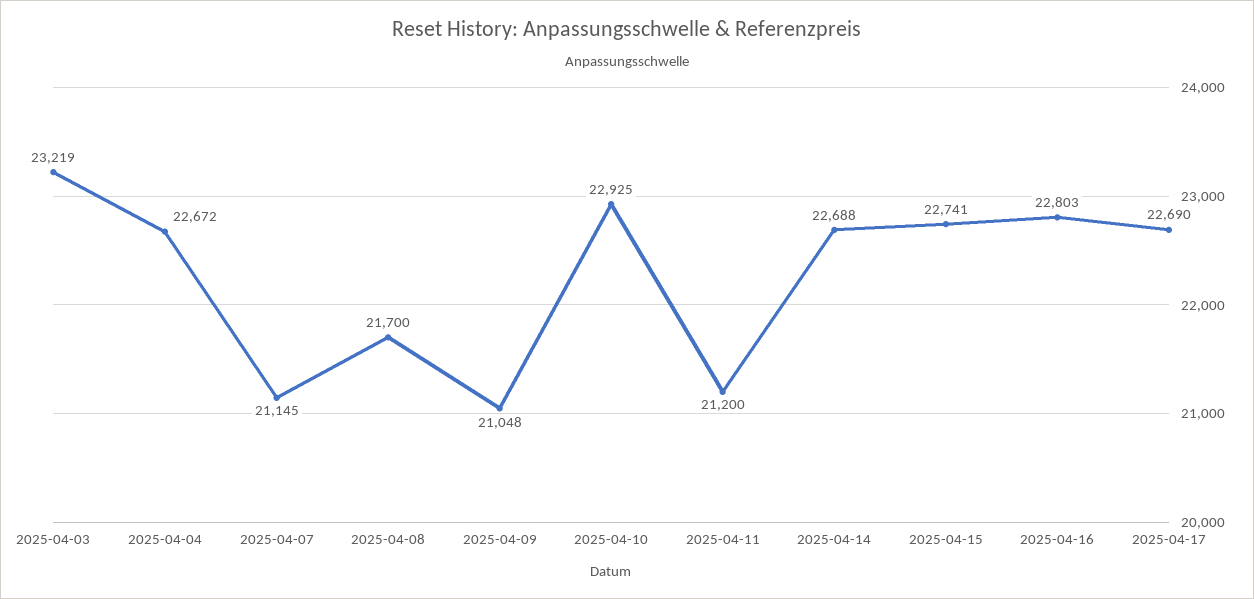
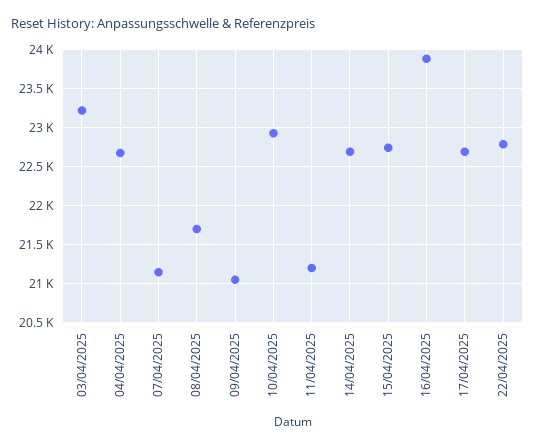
2025-04-16: 22803 -> 23900
22/04/2025: none -> 22800

